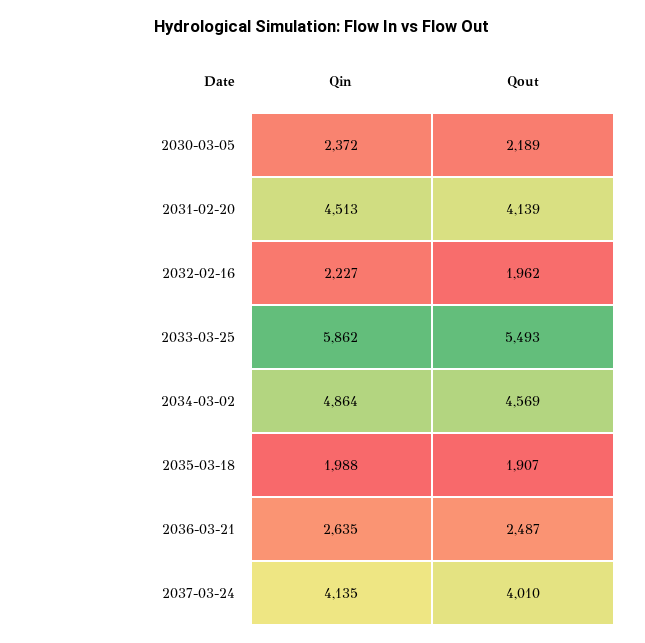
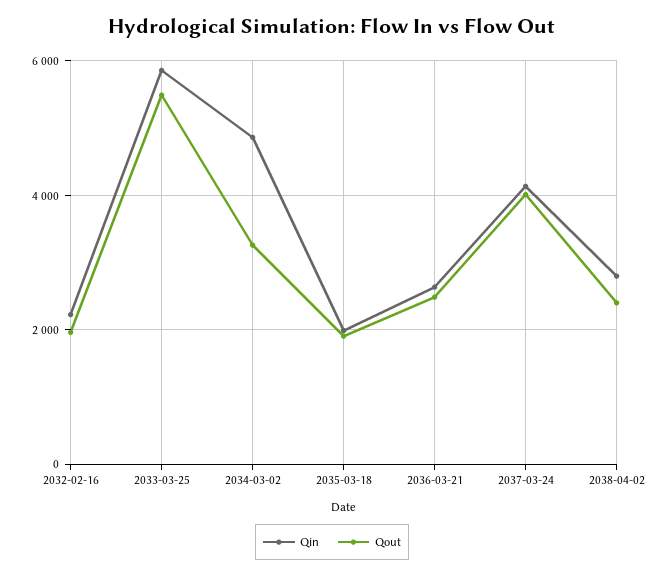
Qin, 2030-03-05: 2372 -> none
Qout, 2030-03-05: 2189 -> none
Qin, 2031-02-20: 4513 -> none
Qout, 2031-02-20: 4139 -> none
Qout, 2034-03-02: 4569 -> 3200
Qin, 2038-04-02: none -> 2800
Qout, 2038-04-02: none -> 2400

